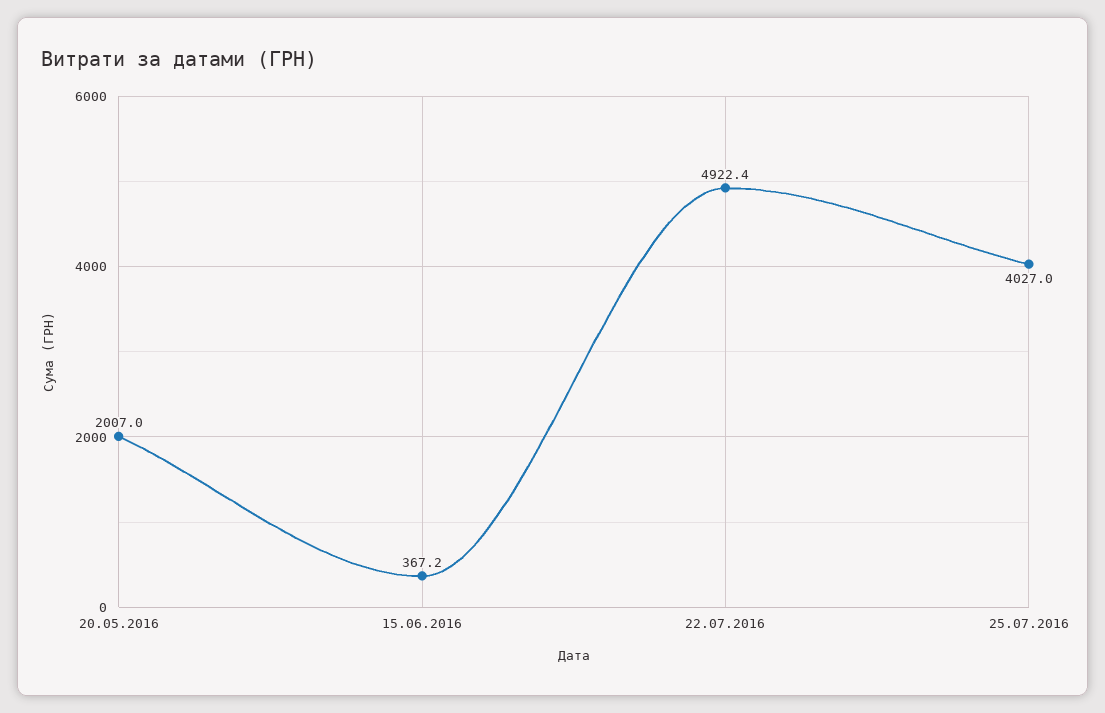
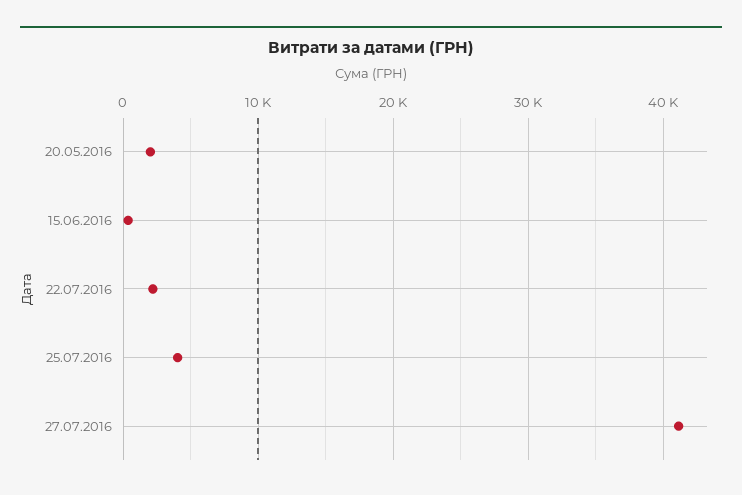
22.07.2016: 4922.4 -> 2000
27.07.2016: none -> 41000

